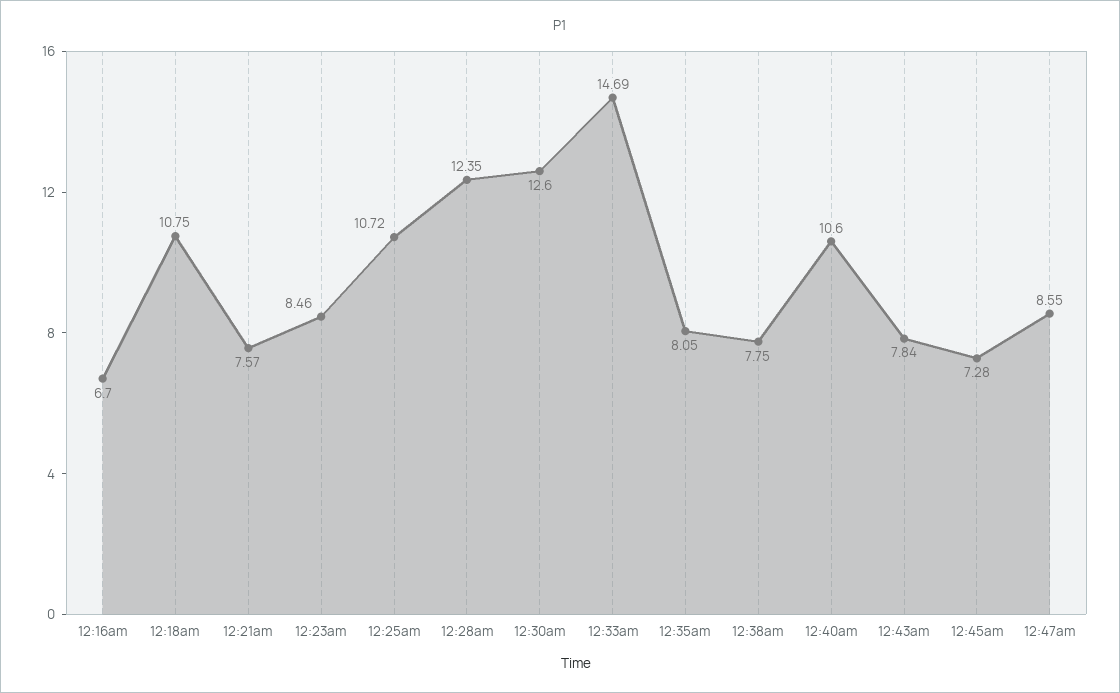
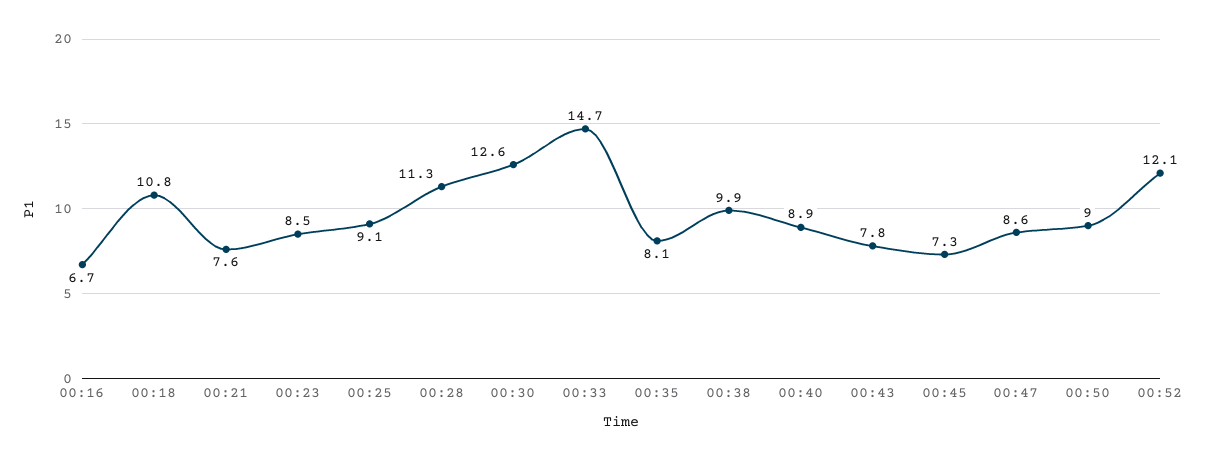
12:25am: 10.72 -> 9.1
12:28am: 12.35 -> 11.3
12:38am: 7.75 -> 9.9
12:40am: 10.6 -> 8.9
00:50: none -> 9
00:52: none -> 12.1

